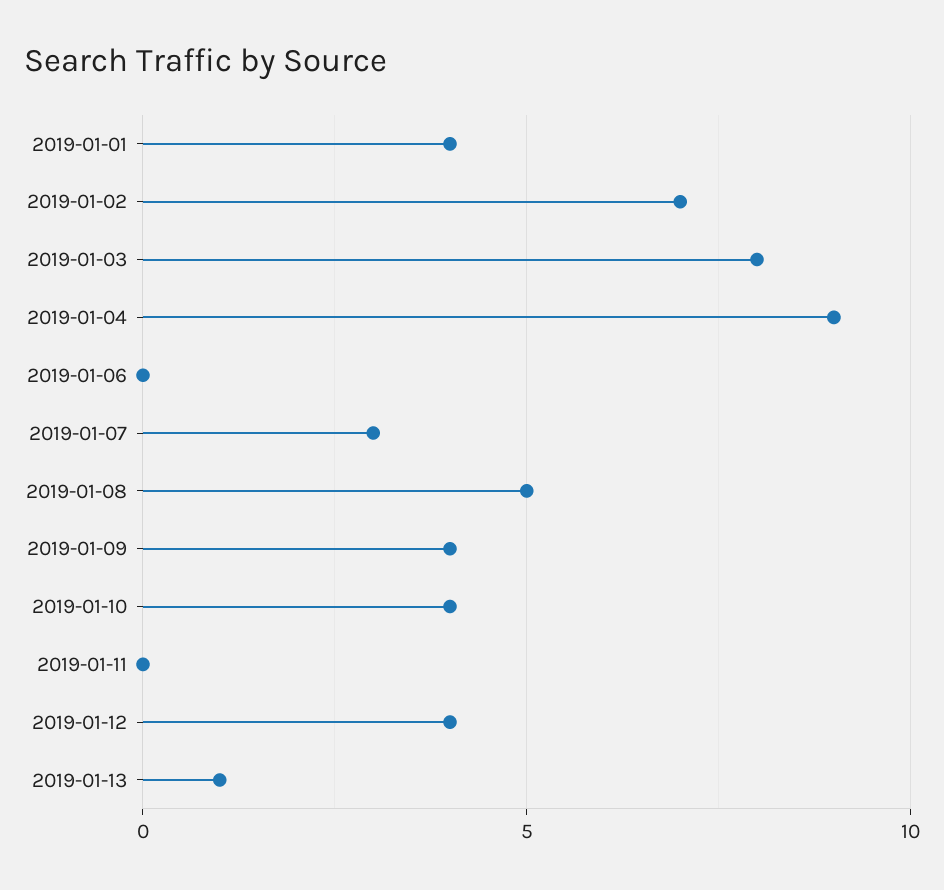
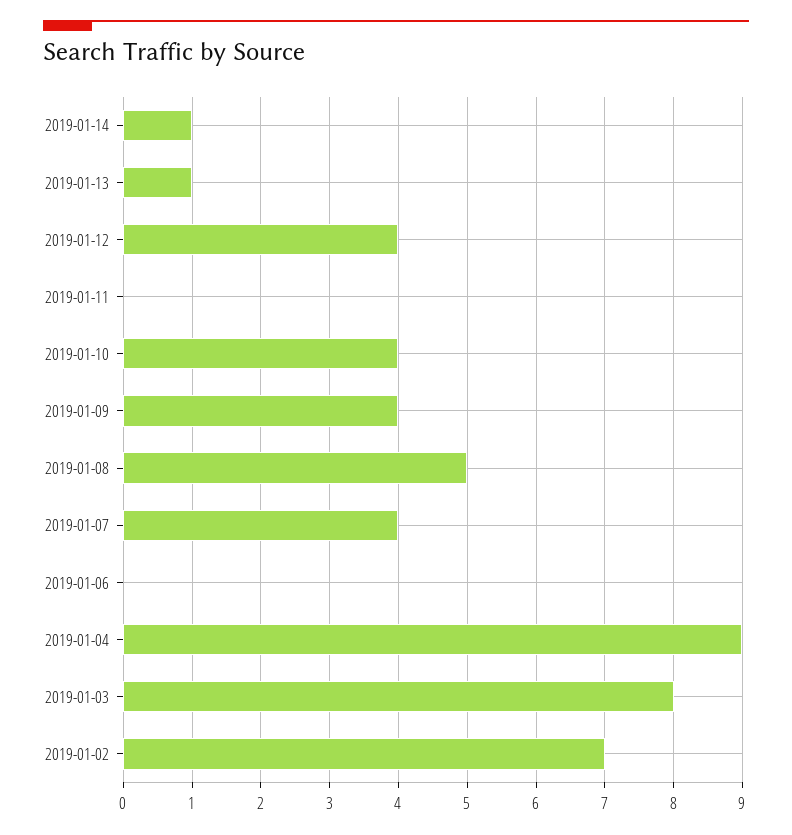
2019-01-01: 4 -> none
2019-01-07: 3 -> 4
2019-01-14: none -> 1

